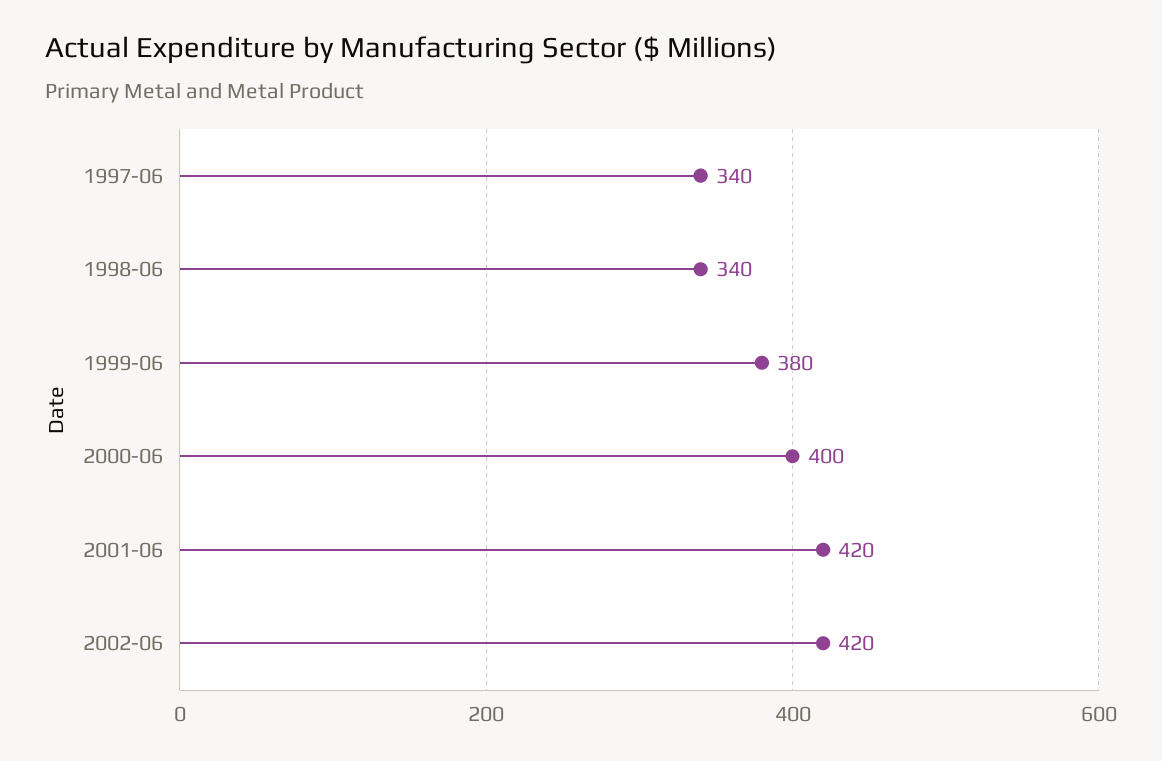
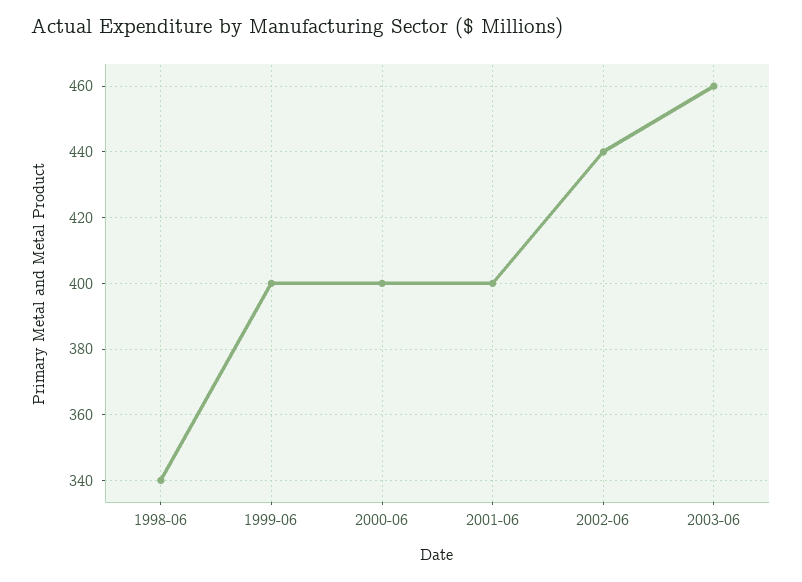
1997-06: 340 -> none
1999-06: 380 -> 400
2001-06: 420 -> 400
2002-06: 420 -> 440
2003-06: none -> 460

